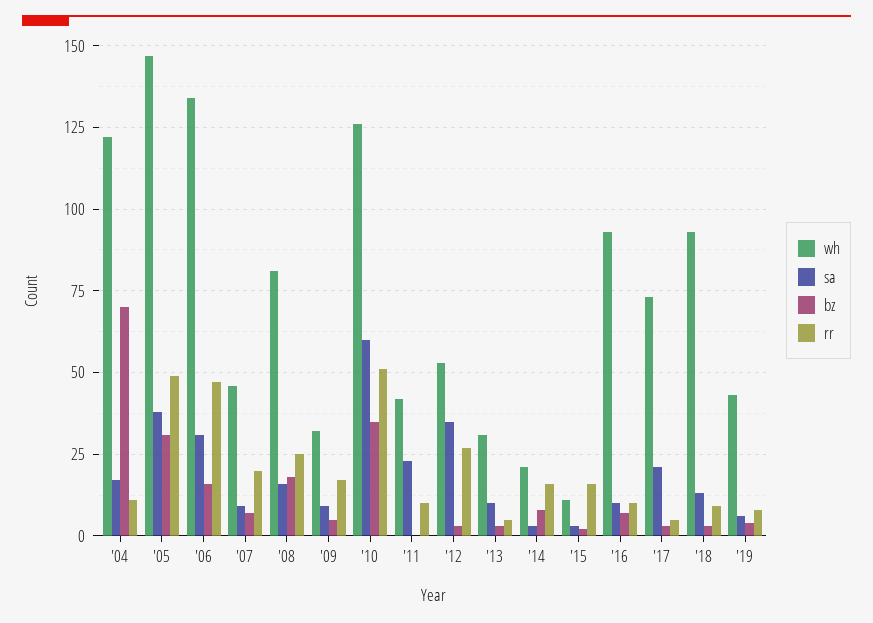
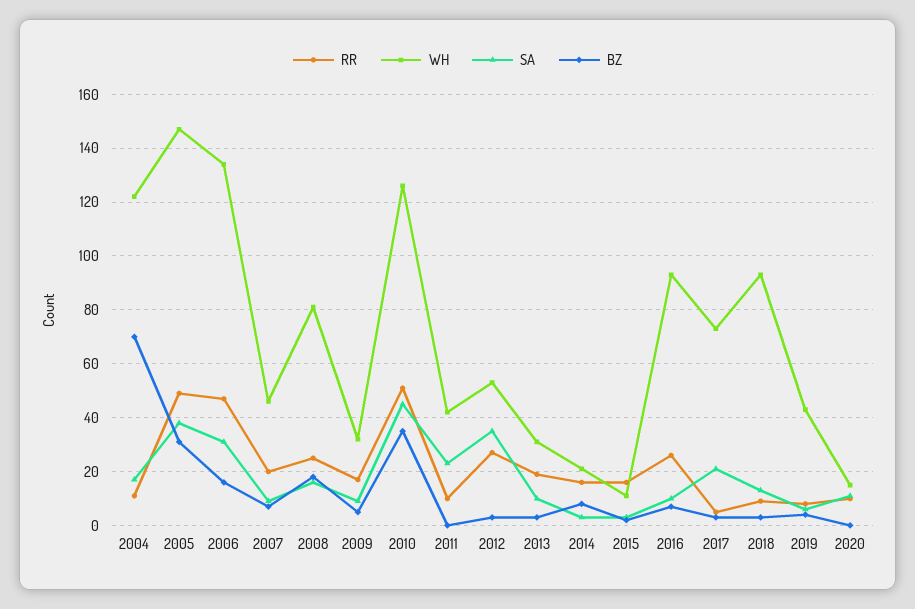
sa, '10: 60 -> 45
rr, '13: 5 -> 20
rr, '16: 10 -> 25
rr, 2020: none -> 10
wh, 2020: none -> 15
sa, 2020: none -> 10
bz, 2020: none -> 0

